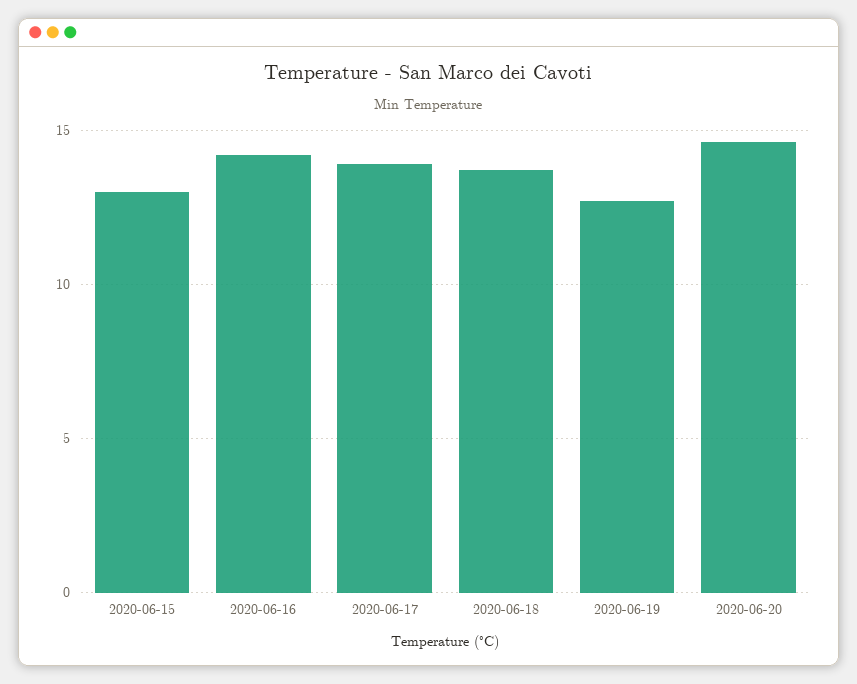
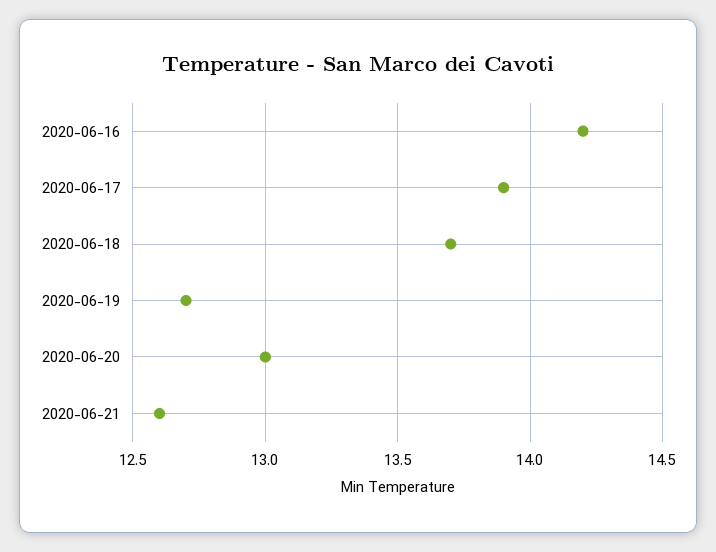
2020-06-15: 13 -> none
2020-06-20: 14.5 -> 13
2020-06-21: none -> 12.6

